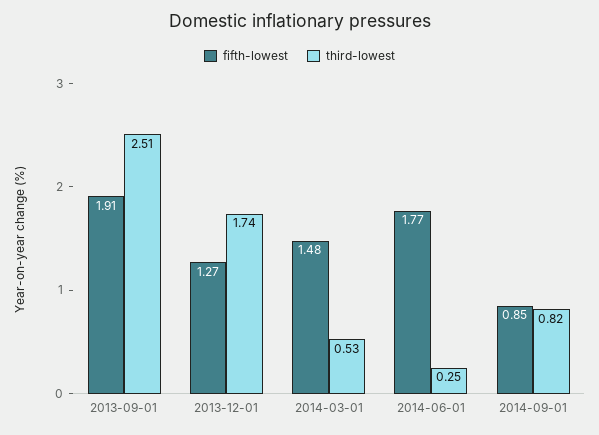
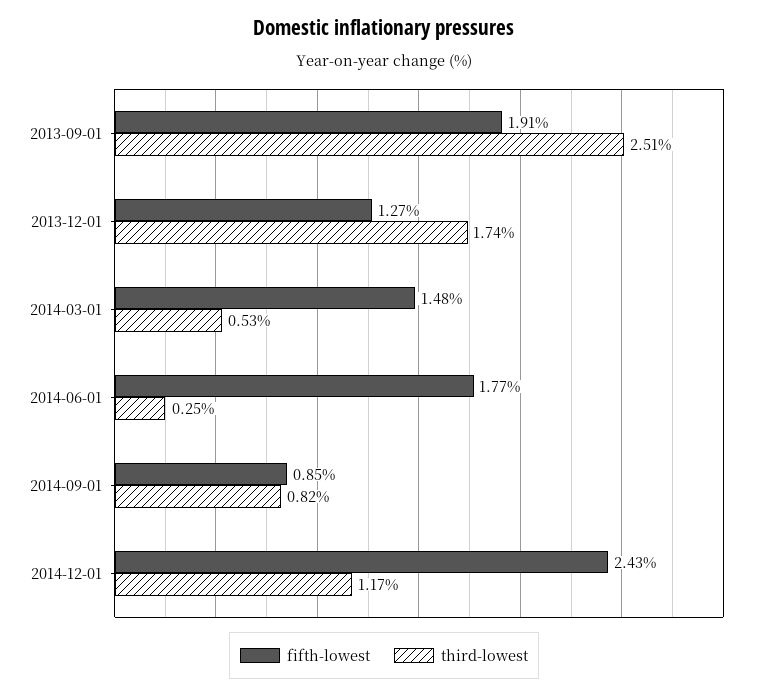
fifth-lowest, 2014-12-01: none -> 2.43
third-lowest, 2014-12-01: none -> 1.17

